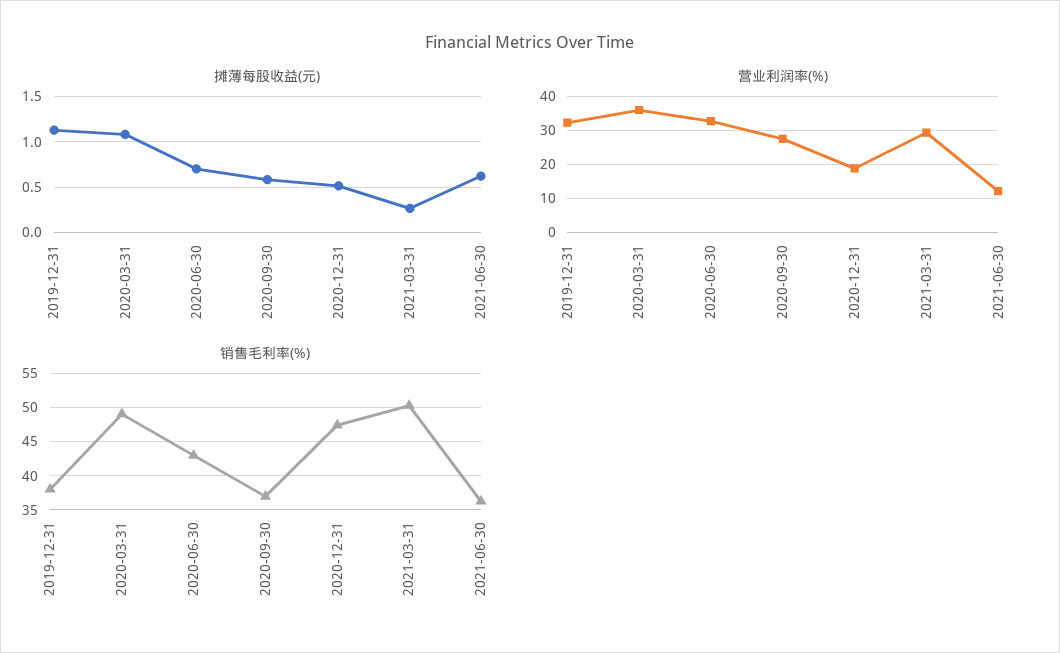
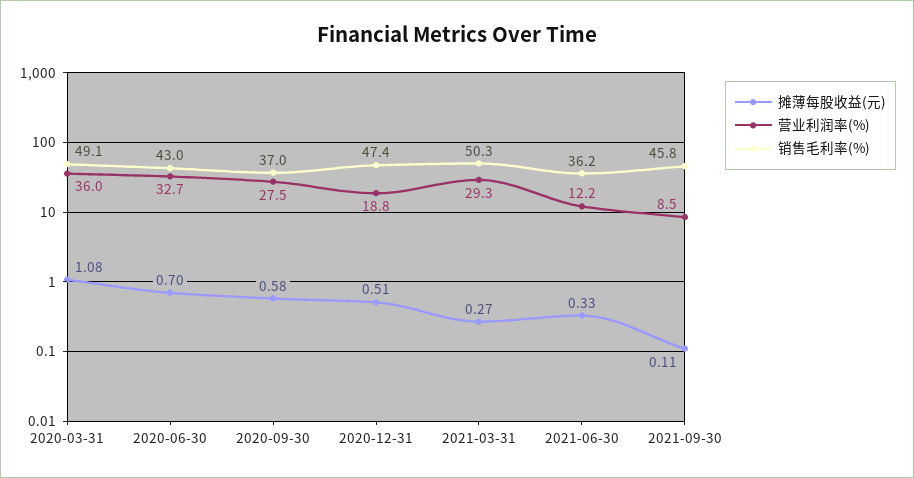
摊薄每股收益(元), 2019-12-31: 1.1 -> none
摊薄每股收益(元), 2021-06-30: 0.6 -> 0.33
营业利润率(%), 2019-12-31: 32 -> none
销售毛利率(%), 2019-12-31: 38 -> none
摊薄每股收益(元), 2021-09-30: none -> 0.11
营业利润率(%), 2021-09-30: none -> 8.5
销售毛利率(%), 2021-09-30: none -> 45.8

